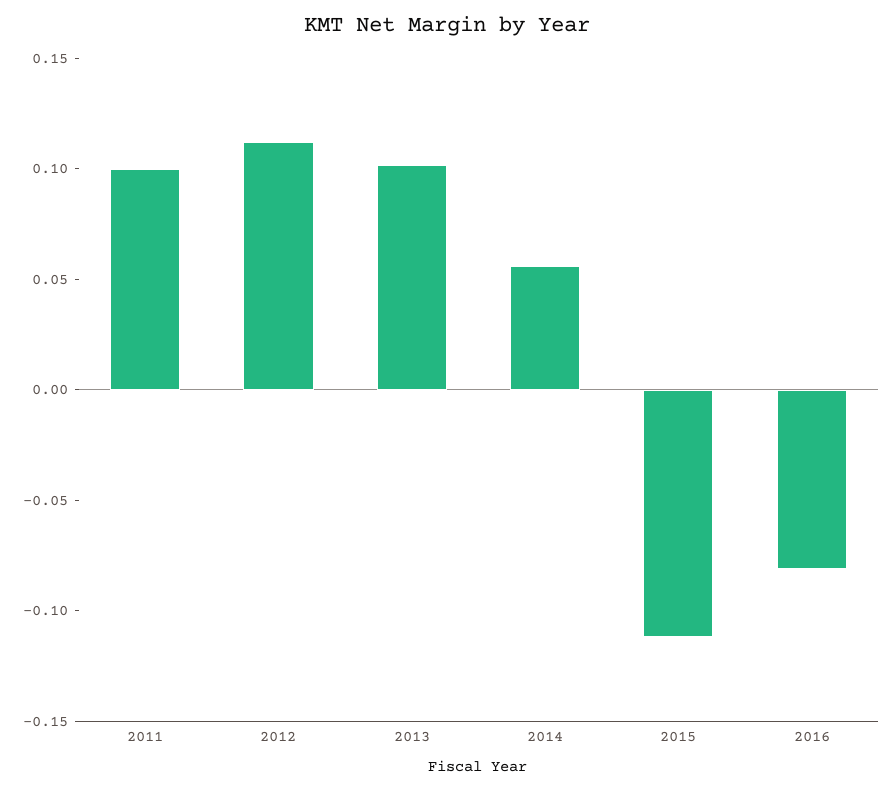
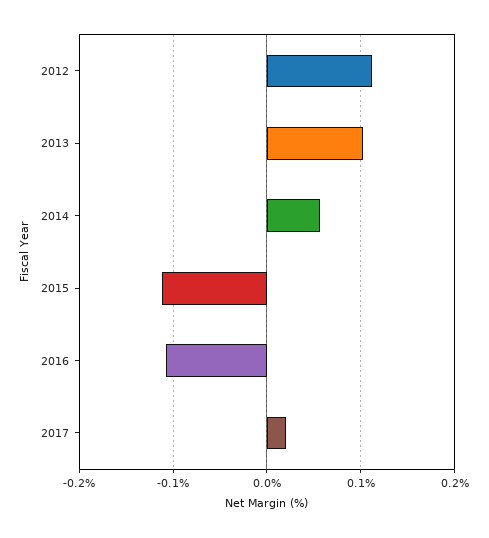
2011: 0.1 -> none
2016: -0.08 -> -0.11
2017: none -> 0.02

